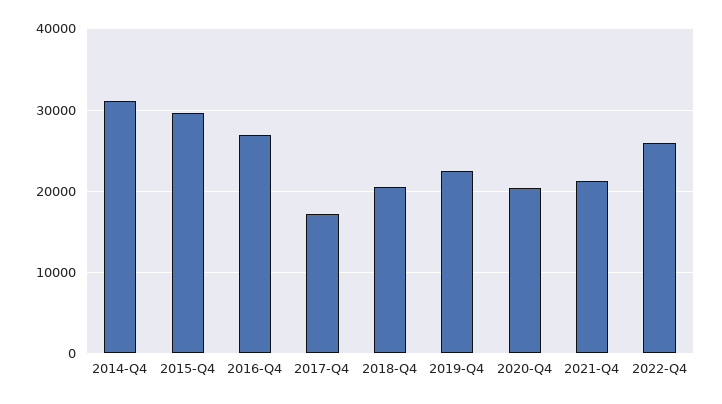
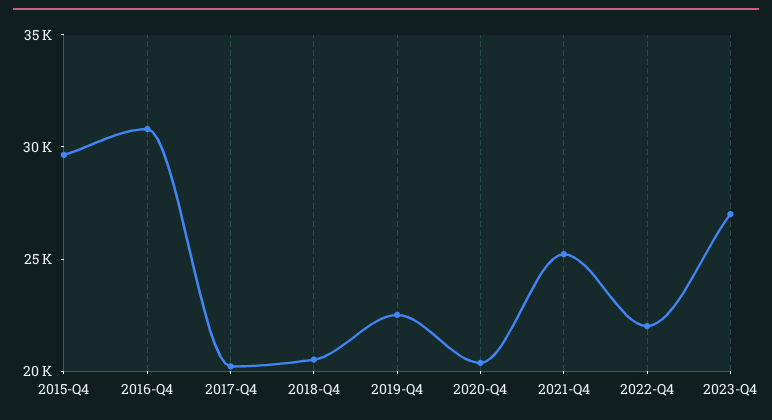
2014-Q4: 31000 -> none
2016-Q4: 27000 -> 31000
2017-Q4: 17000 -> 20000
2021-Q4: 21000 -> 25000
2022-Q4: 26000 -> 22000
2023-Q4: none -> 27000

